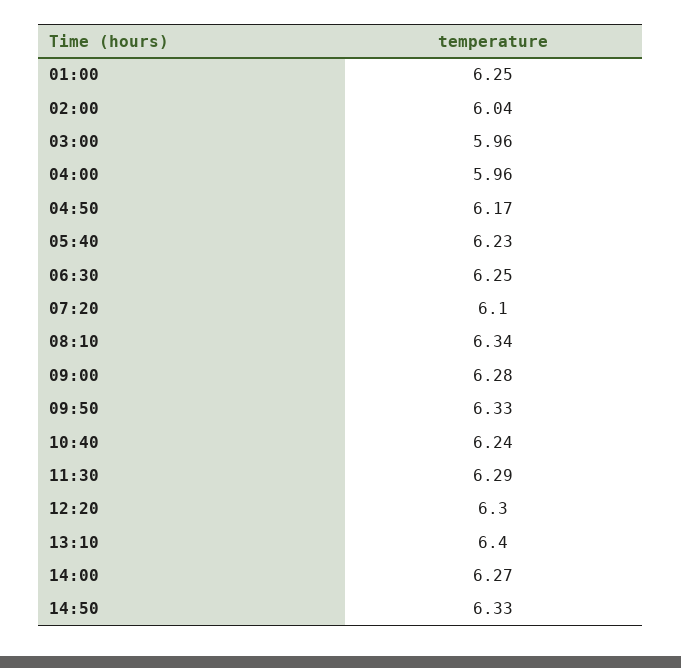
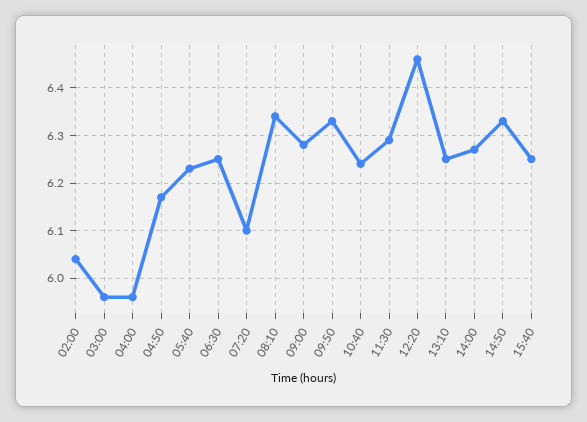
01:00: 6.25 -> none
12:20: 6.3 -> 6.45
13:10: 6.4 -> 6.25
15:40: none -> 6.25

